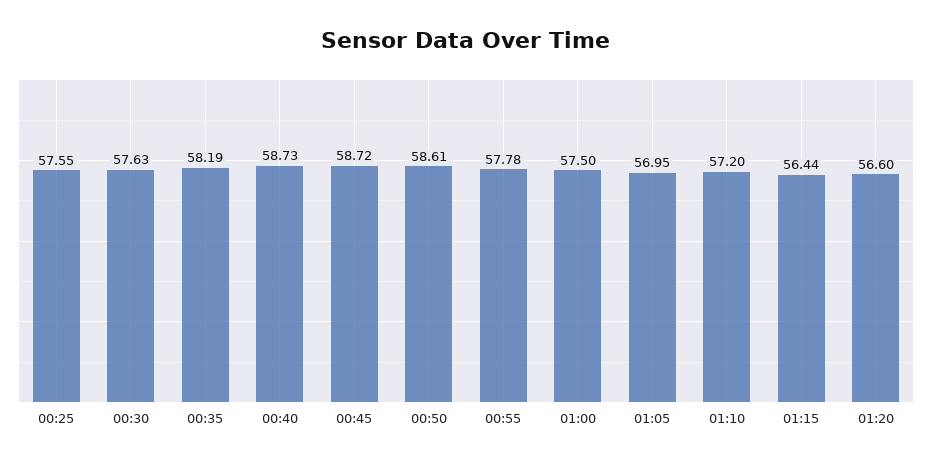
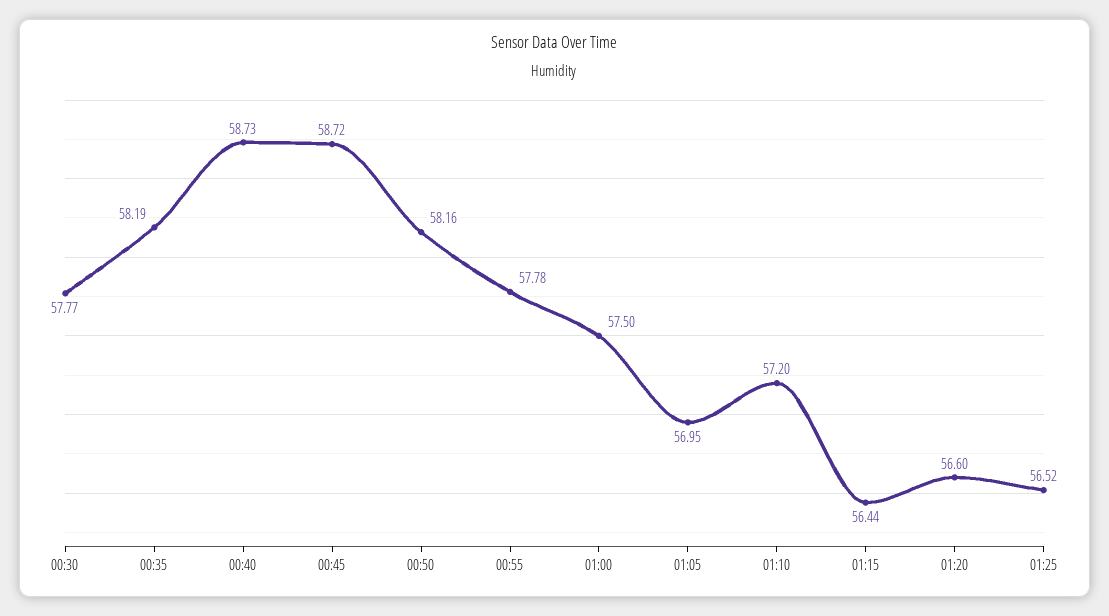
00:25: 57.55 -> none
00:30: 57.63 -> 57.77
00:50: 58.61 -> 58.16
01:25: none -> 56.52

